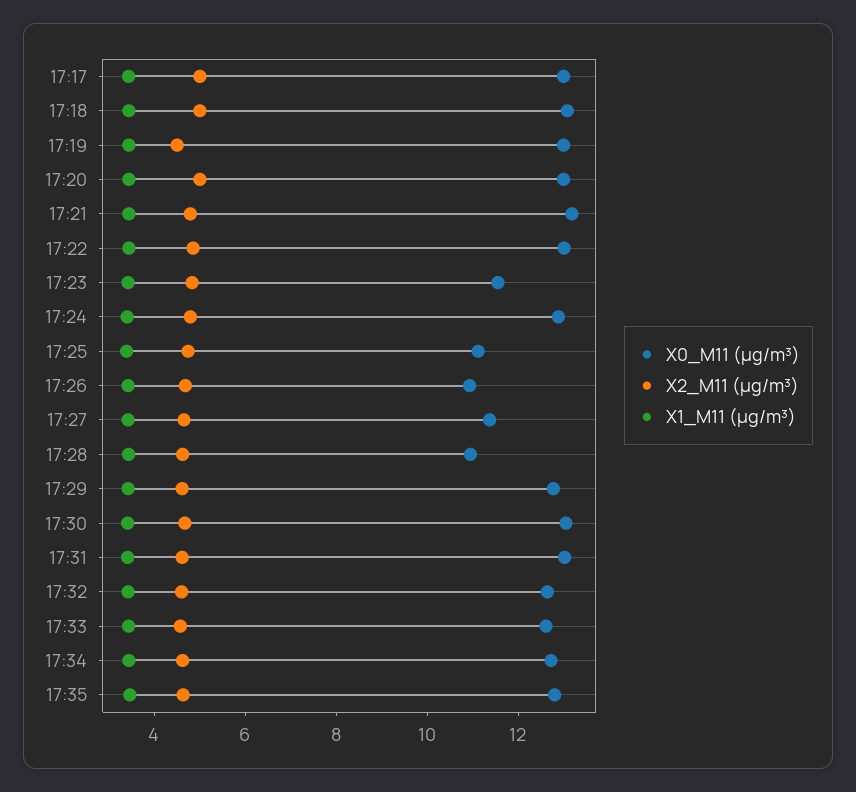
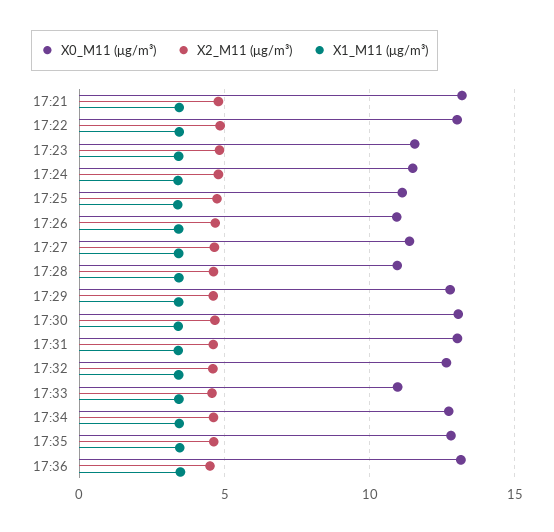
X0_M11 (μg/m³), 17:17: 13 -> none
X2_M11 (μg/m³), 17:17: 5 -> none
X1_M11 (μg/m³), 17:17: 3.5 -> none
X0_M11 (μg/m³), 17:18: 13 -> none
X2_M11 (μg/m³), 17:18: 5 -> none
X1_M11 (μg/m³), 17:18: 3.5 -> none
X0_M11 (μg/m³), 17:19: 13 -> none
X2_M11 (μg/m³), 17:19: 4.5 -> none
X1_M11 (μg/m³), 17:19: 3.5 -> none
X0_M11 (μg/m³), 17:20: 13 -> none
X2_M11 (μg/m³), 17:20: 5 -> none
X1_M11 (μg/m³), 17:20: 3.5 -> none
X0_M11 (μg/m³), 17:24: 13 -> 11.5
X0_M11 (μg/m³), 17:33: 12.5 -> 11
X0_M11 (μg/m³), 17:36: none -> 13
X2_M11 (μg/m³), 17:36: none -> 4.5
X1_M11 (μg/m³), 17:36: none -> 3.5

